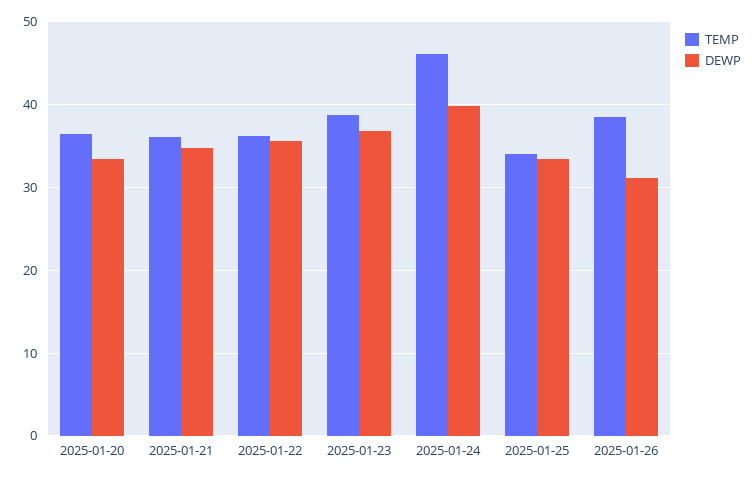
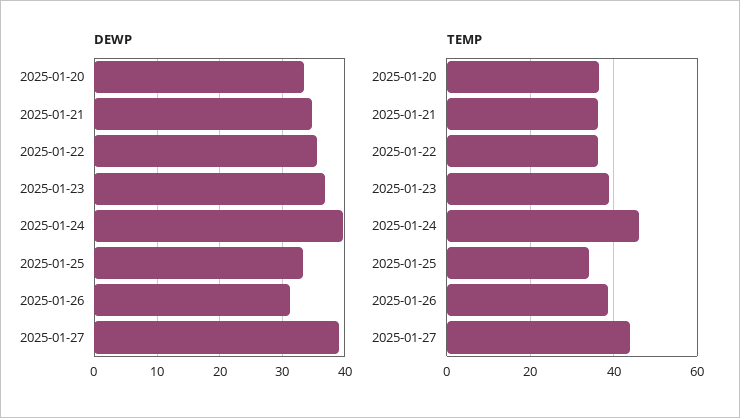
DEWP, 2025-01-27: none -> 39
TEMP, 2025-01-27: none -> 44

